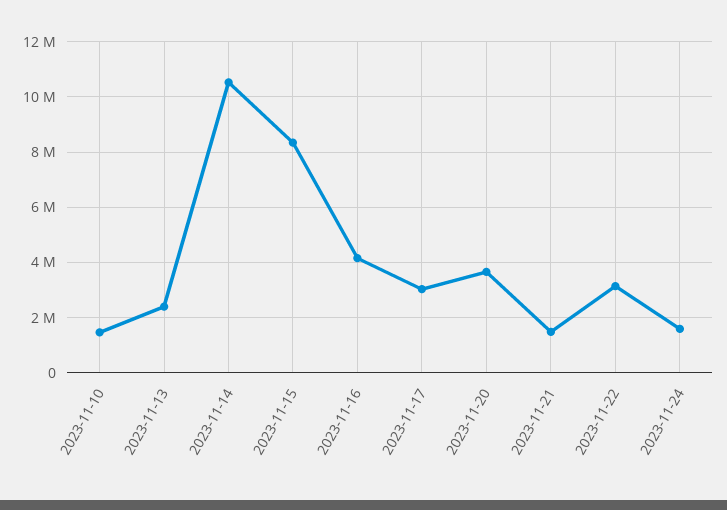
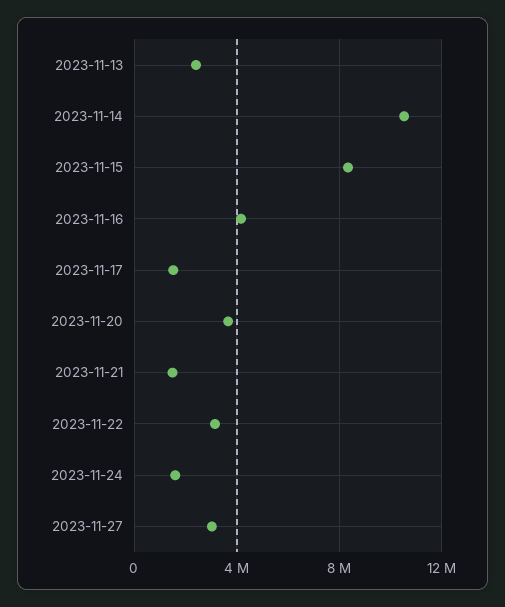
2023-11-10: 1500000 -> none
2023-11-17: 3000000 -> 1500000
2023-11-27: none -> 3000000

